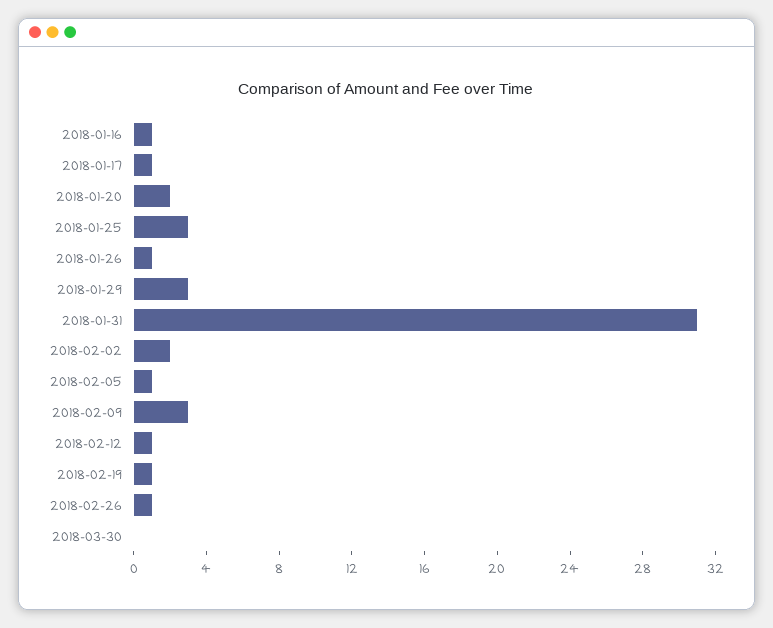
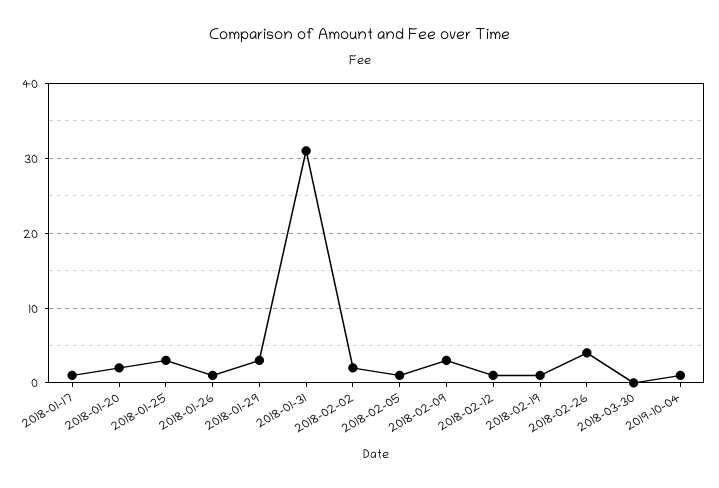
2018-01-16: 1 -> none
2018-02-26: 1 -> 4
2019-10-04: none -> 1

